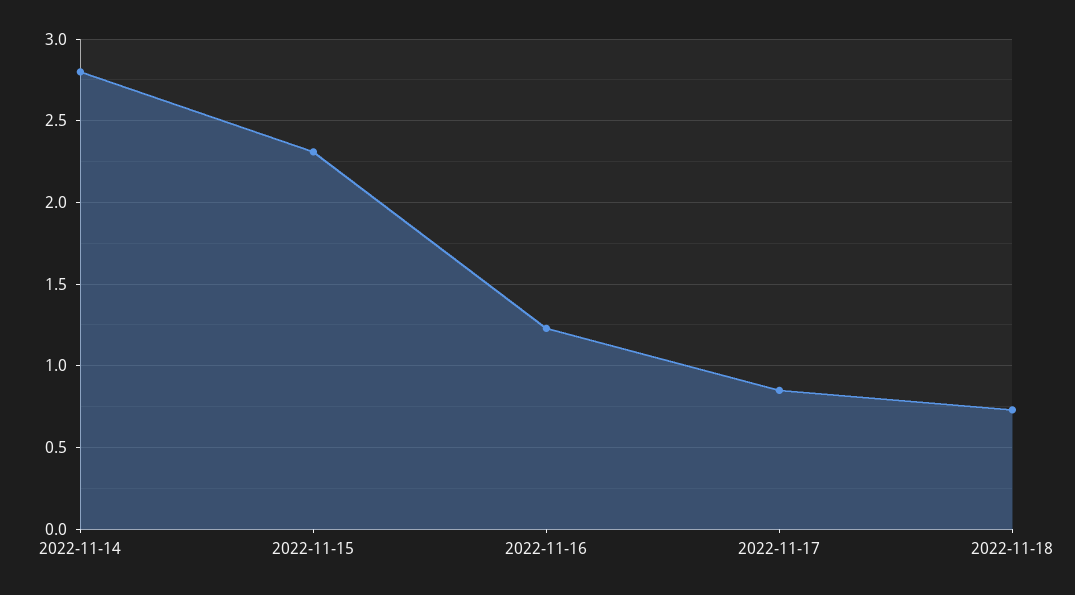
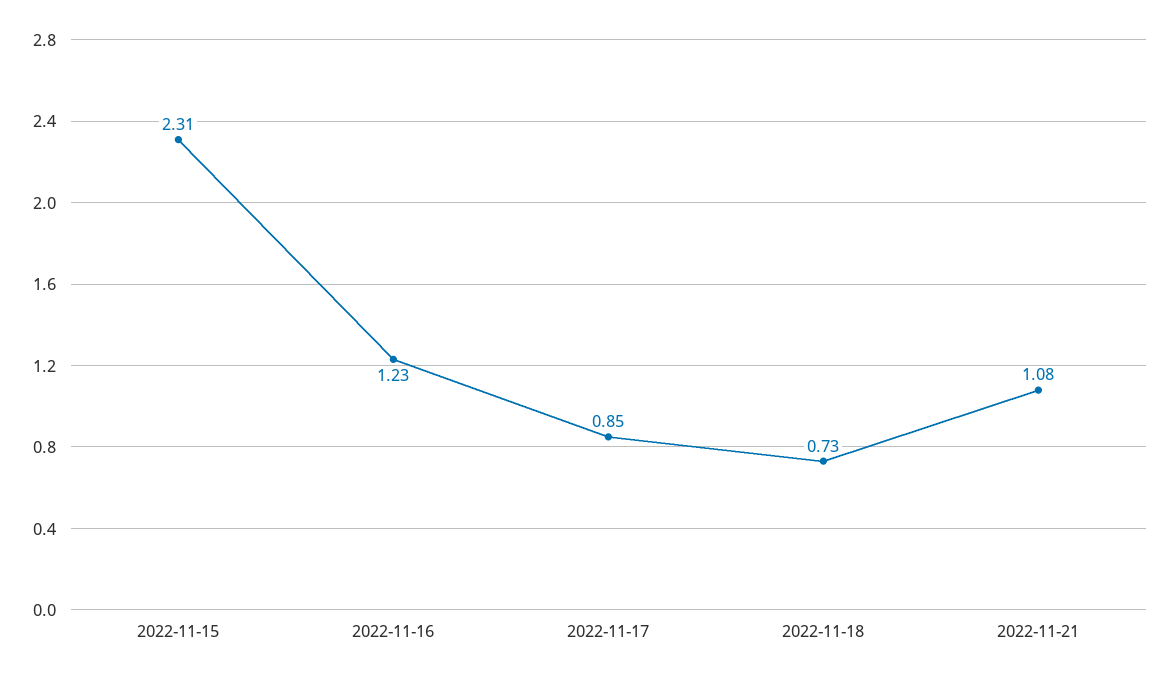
2022-11-14: 2.8 -> none
2022-11-21: none -> 1.08

